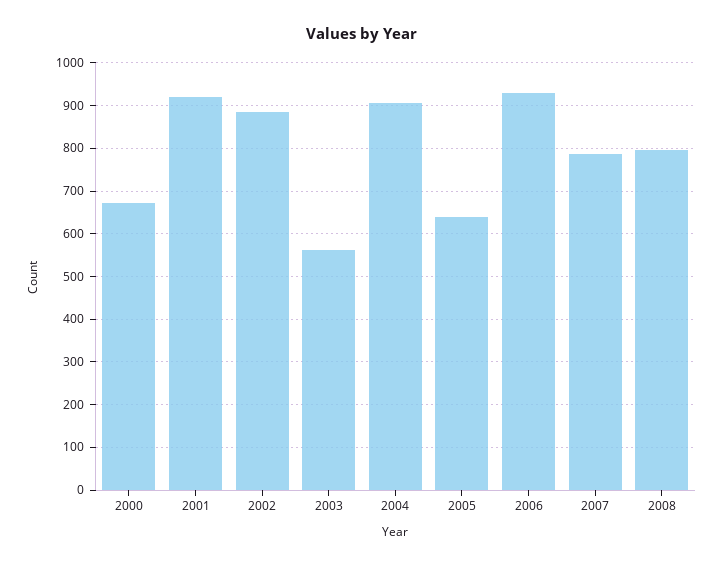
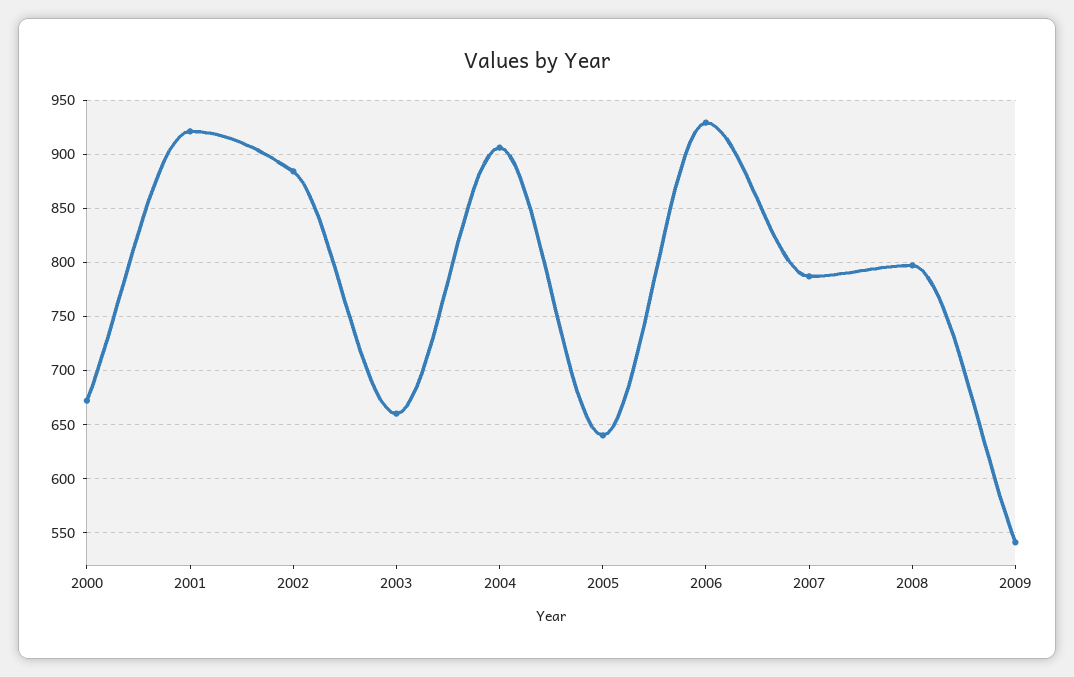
2003: 560 -> 660
2009: none -> 540

